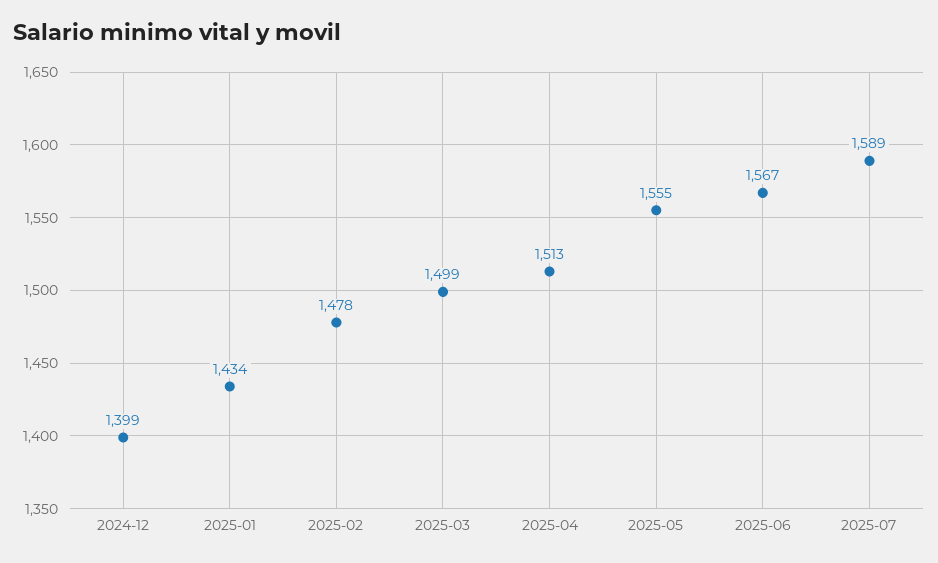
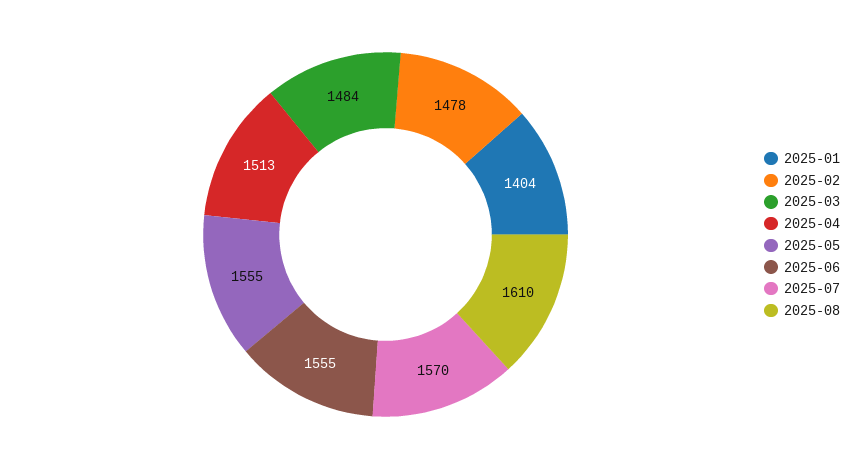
2024-12: 1399 -> none
2025-01: 1434 -> 1404
2025-03: 1499 -> 1484
2025-06: 1567 -> 1555
2025-07: 1589 -> 1570
2025-08: none -> 1610

